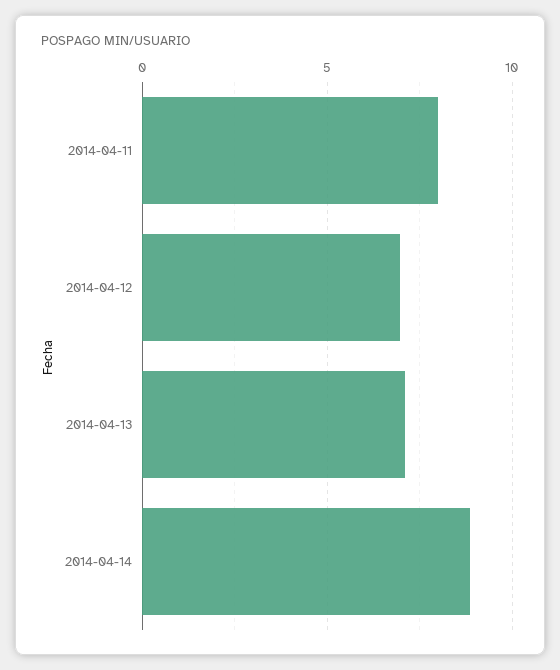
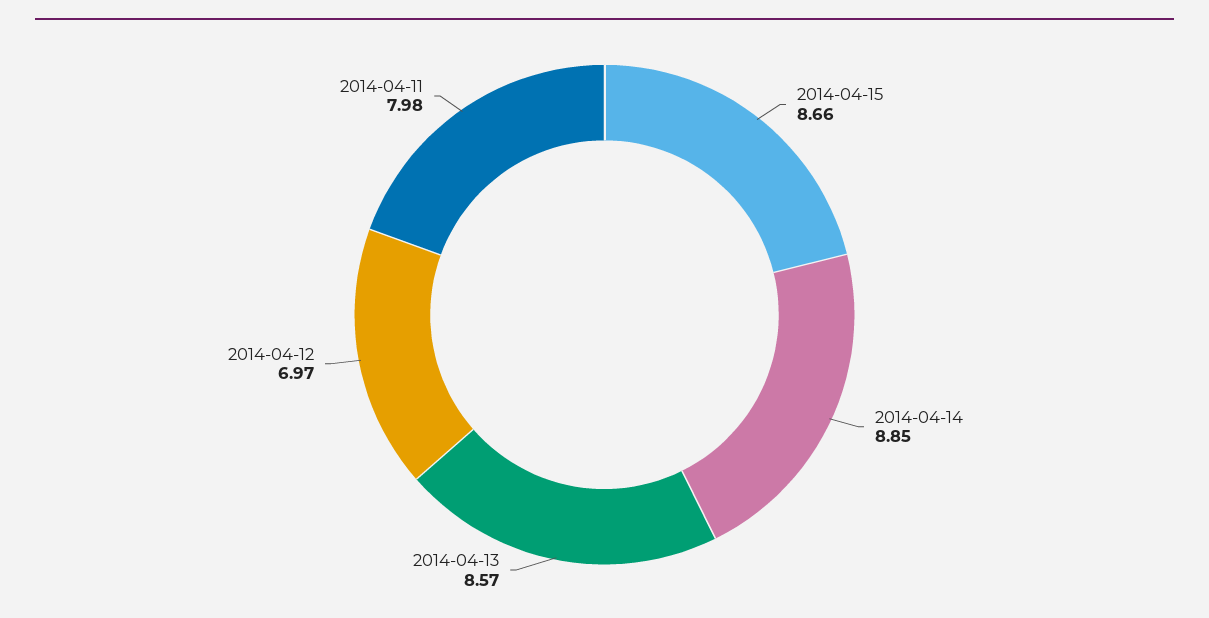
2014-04-13: 7 -> 8.57
2014-04-15: none -> 8.66

